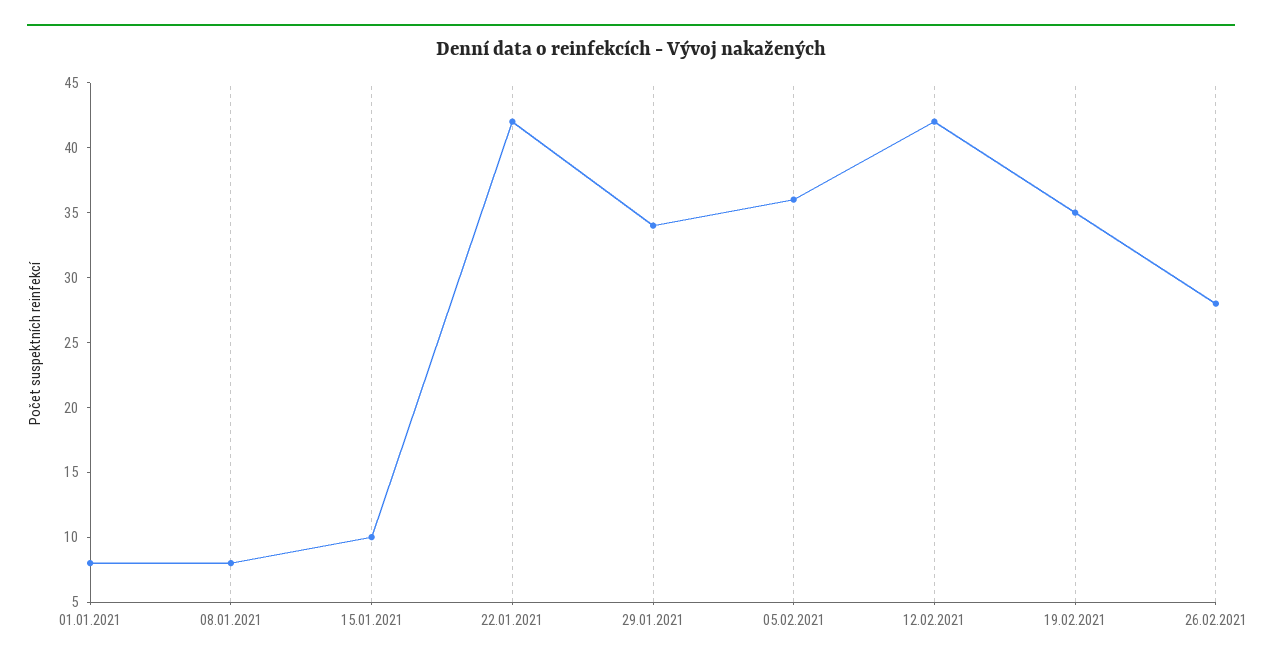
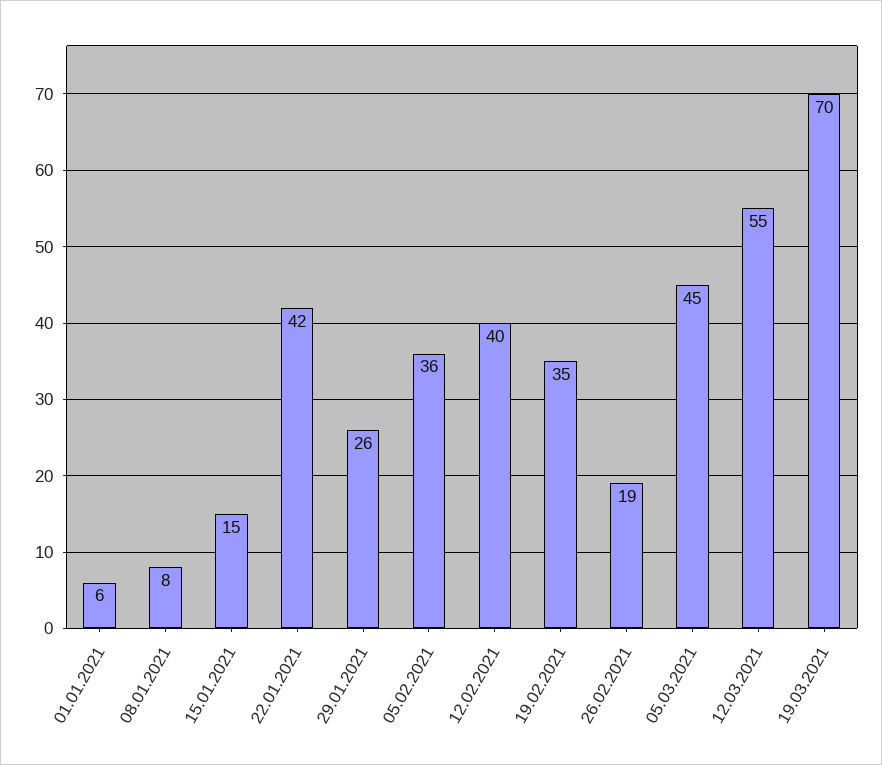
01.01.2021: 8 -> 6
15.01.2021: 10 -> 15
29.01.2021: 34 -> 26
12.02.2021: 42 -> 40
26.02.2021: 28 -> 19
05.03.2021: none -> 45
12.03.2021: none -> 55
19.03.2021: none -> 70

